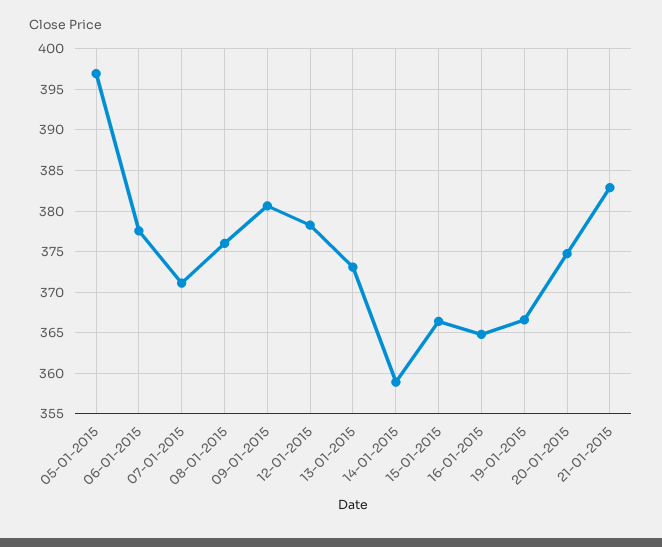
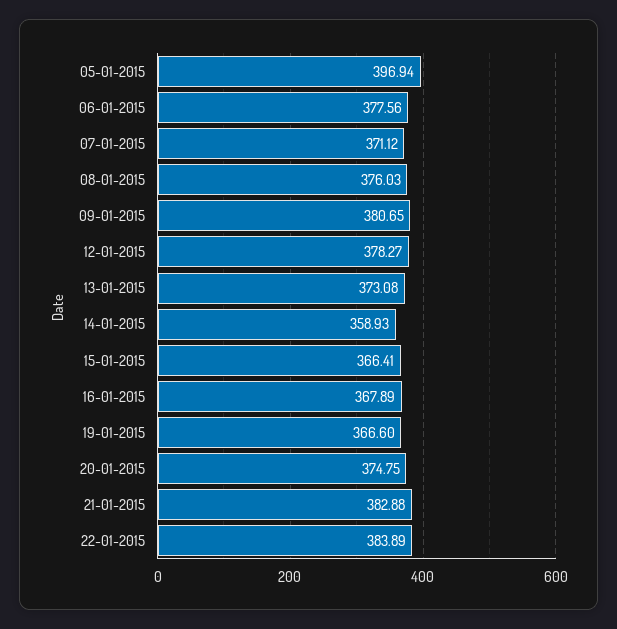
16-01-2015: 365 -> 367.89
22-01-2015: none -> 383.89

